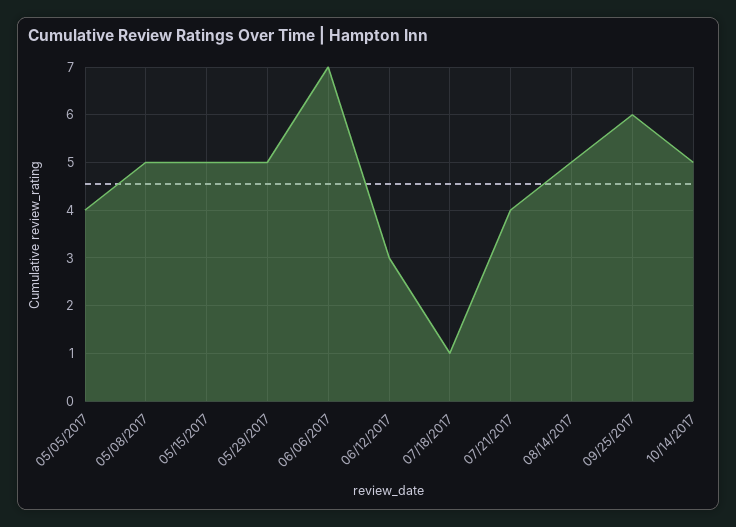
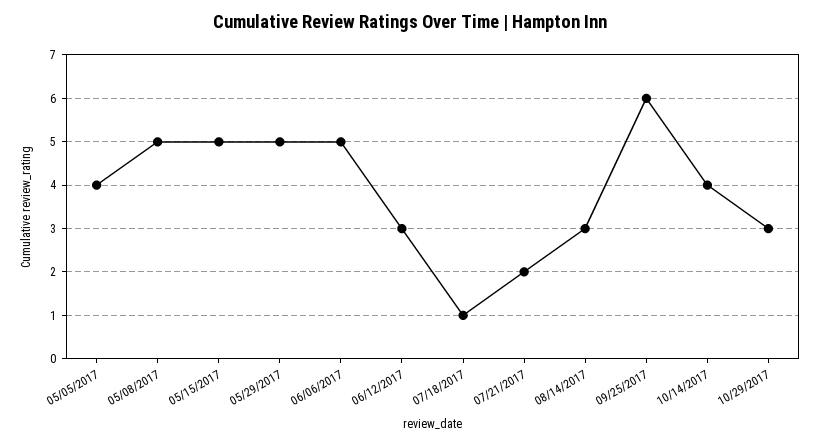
06/06/2017: 7 -> 5
07/21/2017: 4 -> 2
08/14/2017: 5 -> 3
10/14/2017: 5 -> 4
10/29/2017: none -> 3

